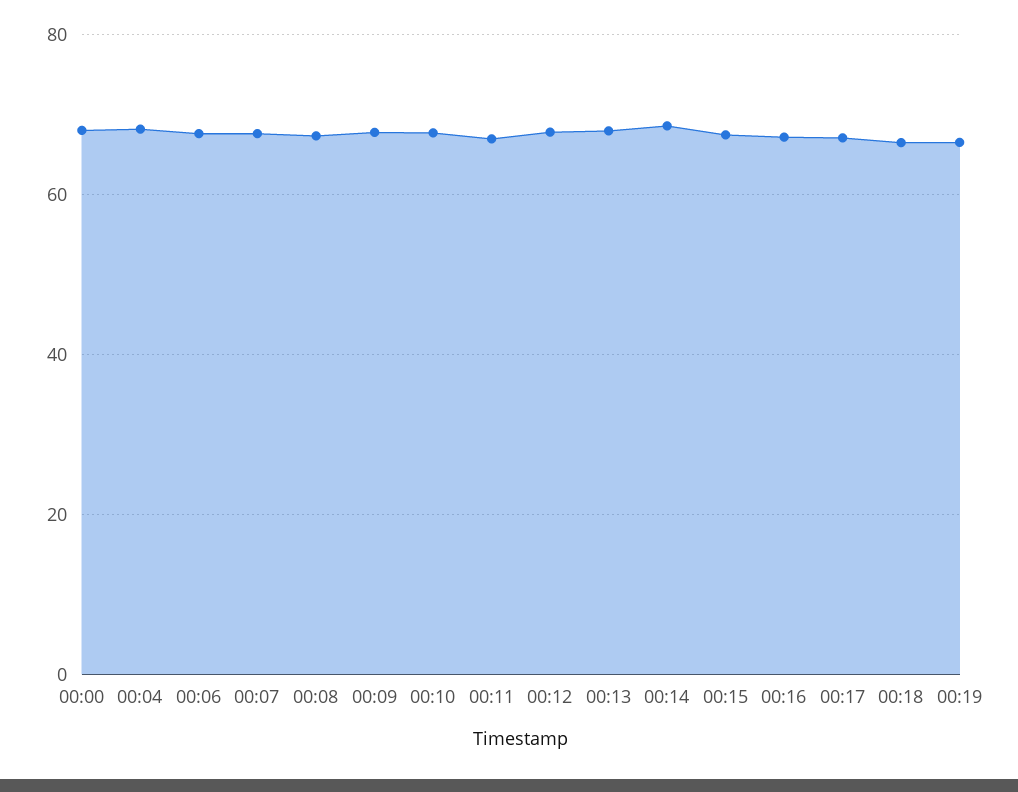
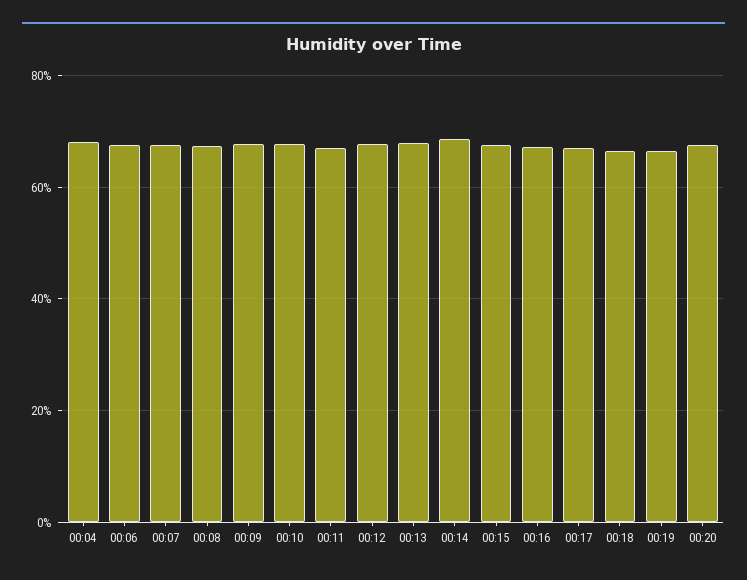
00:00: 68 -> none
00:20: none -> 68

